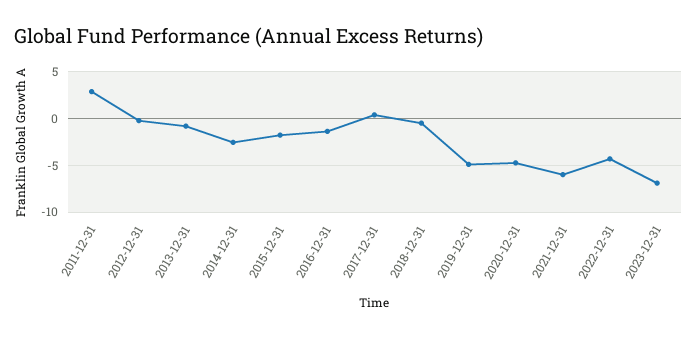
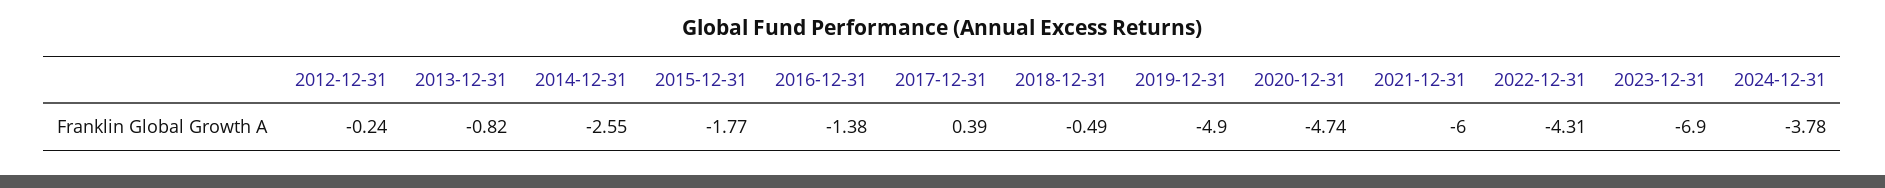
2011-12-31: 3 -> none
2024-12-31: none -> -3.78

